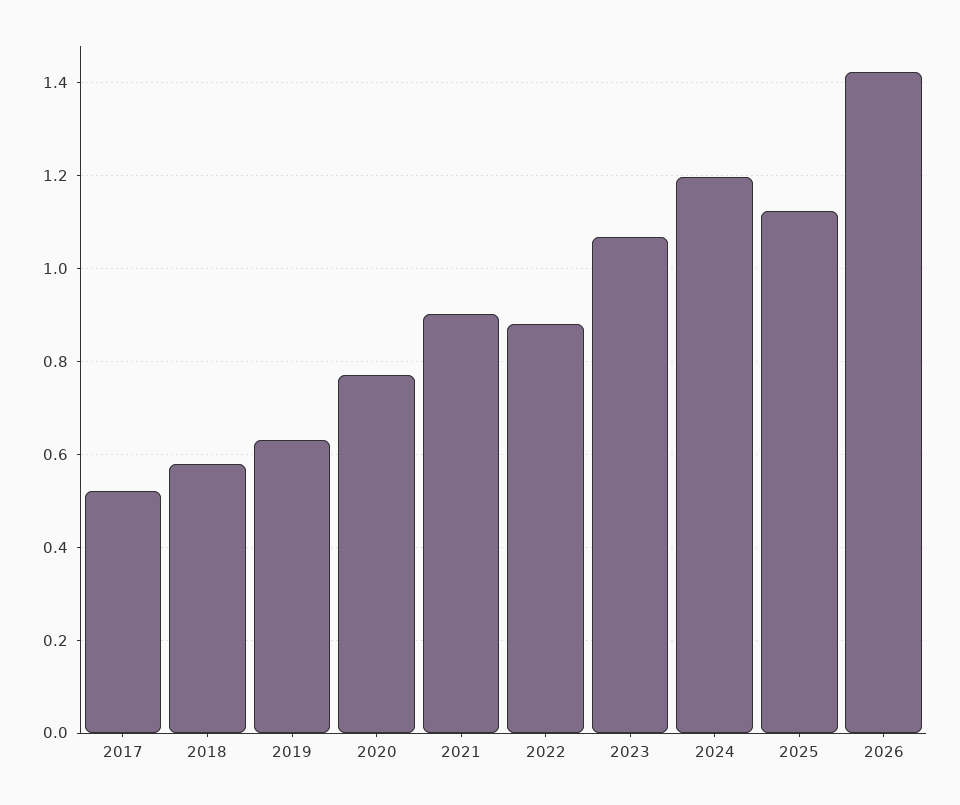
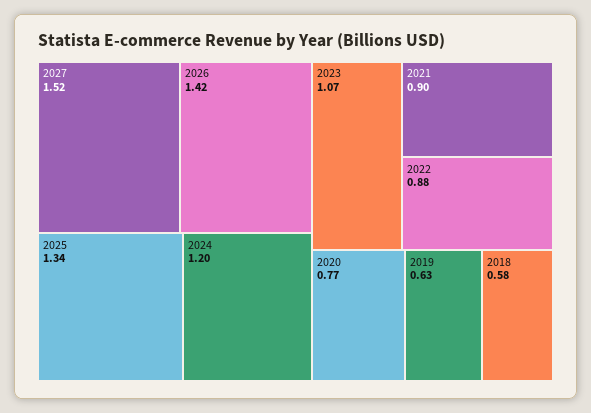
2017: 0.52 -> none
2025: 1.12 -> 1.34
2027: none -> 1.52

